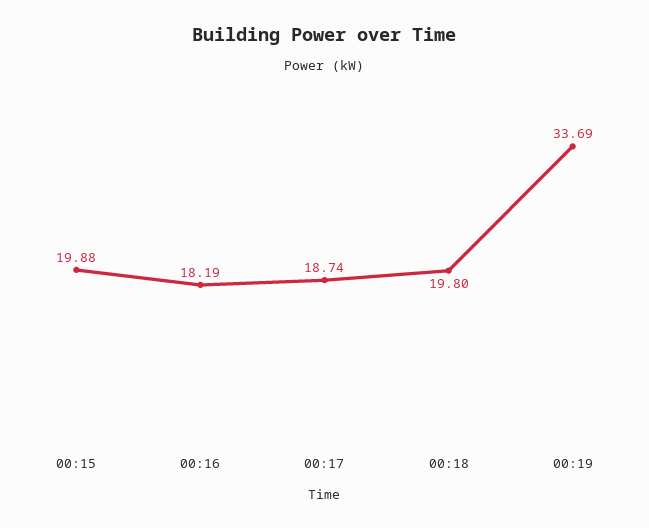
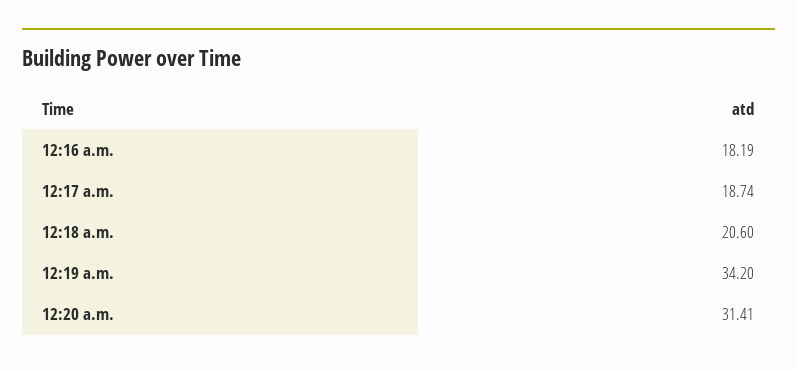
00:15: 19.88 -> none
00:18: 19.8 -> 20.6
00:19: 33.69 -> 34.2
12:20 a.m.: none -> 31.41

